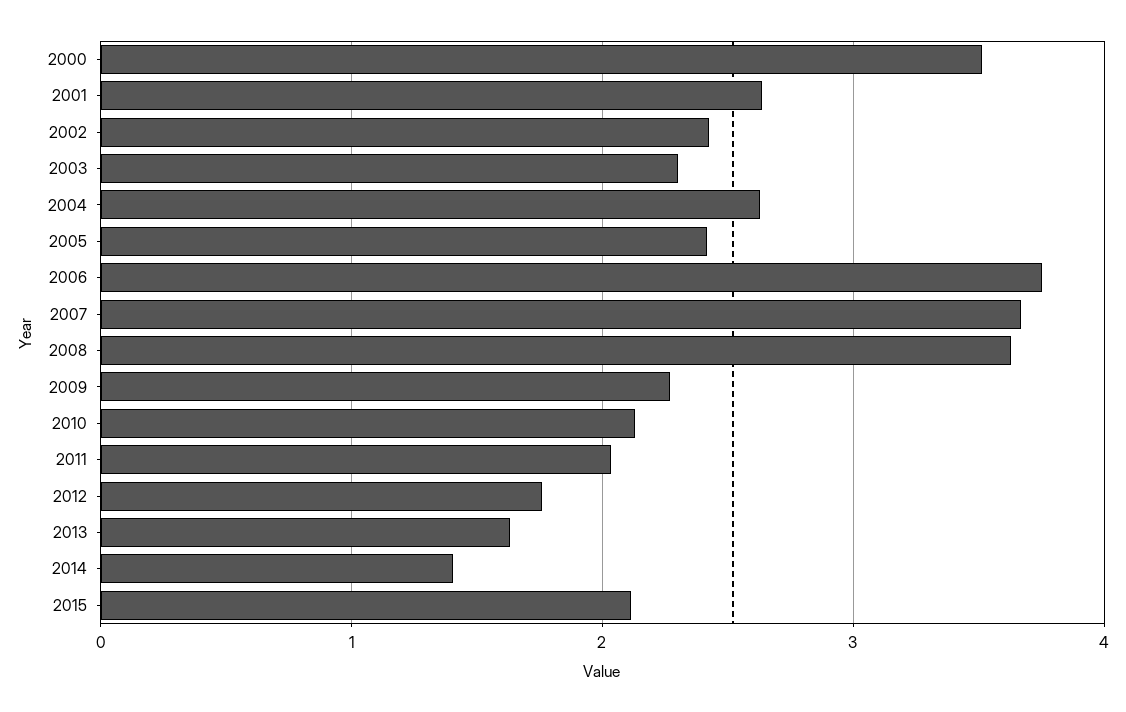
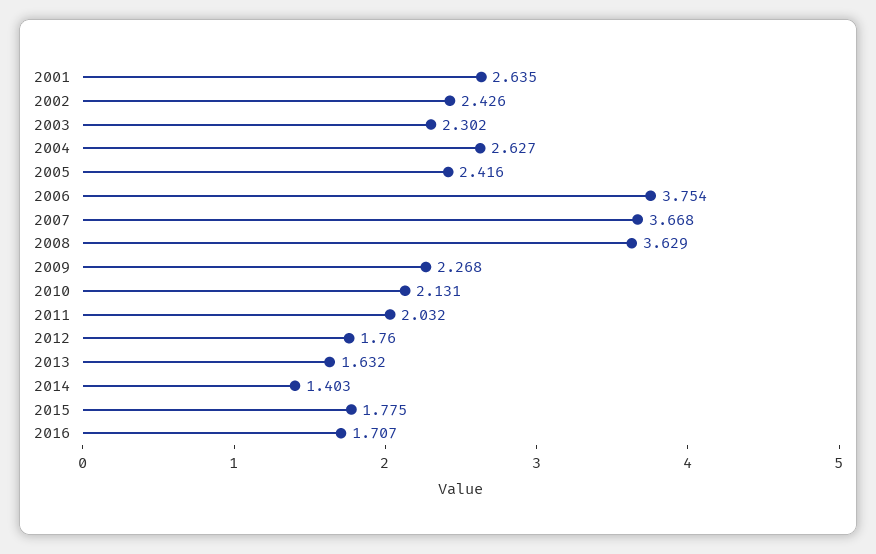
2000: 3.5 -> none
2015: 2.1 -> 1.775
2016: none -> 1.707

